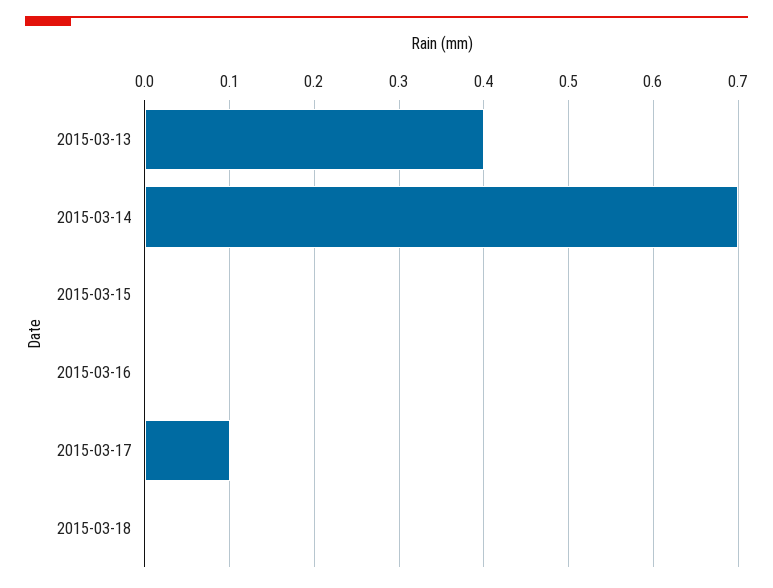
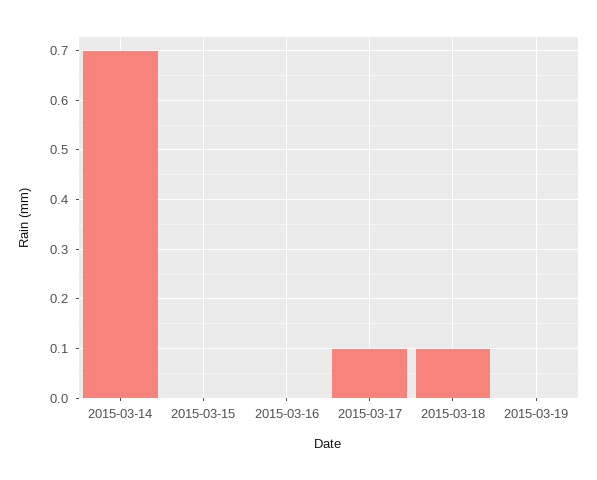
2015-03-13: 0.4 -> none
2015-03-18: 0 -> 0.1
2015-03-19: none -> 0

